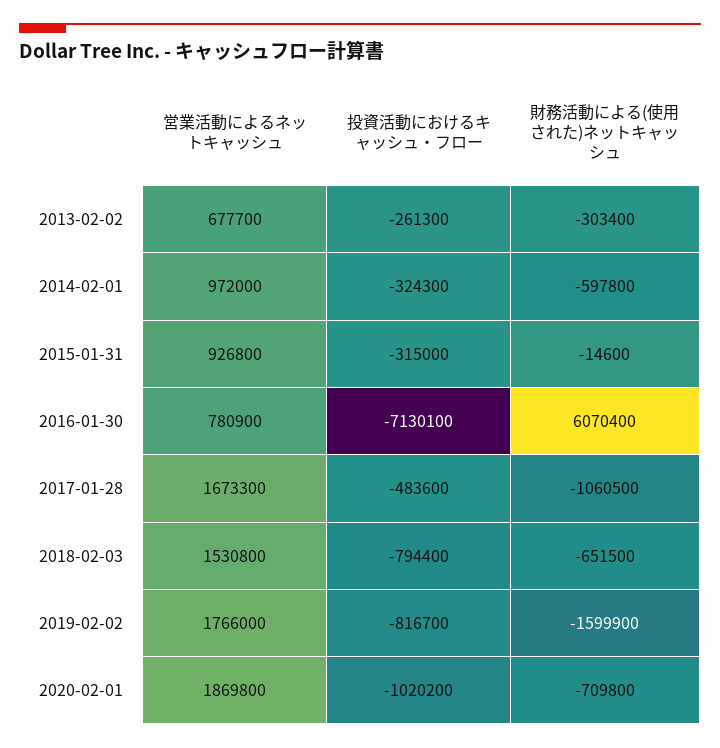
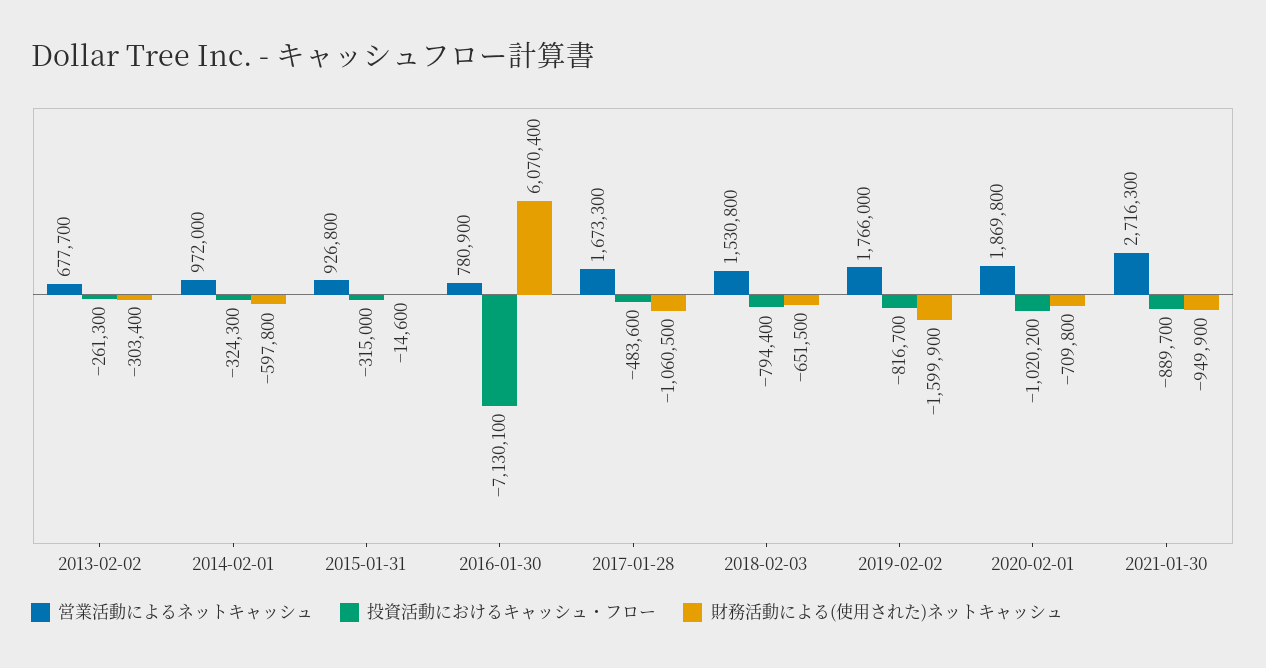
営業活動によるネットキャッシュ, 2021-01-30: none -> 2716300
投資活動におけるキャッシュ・フロー, 2021-01-30: none -> -889700
財務活動による(使用された)ネットキャッシュ, 2021-01-30: none -> -949900

